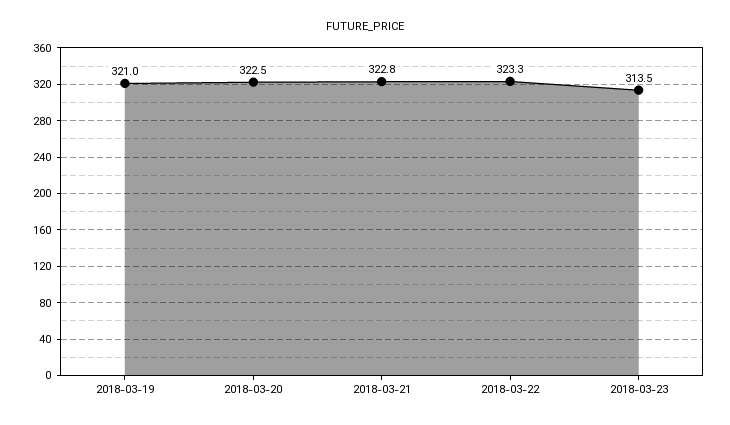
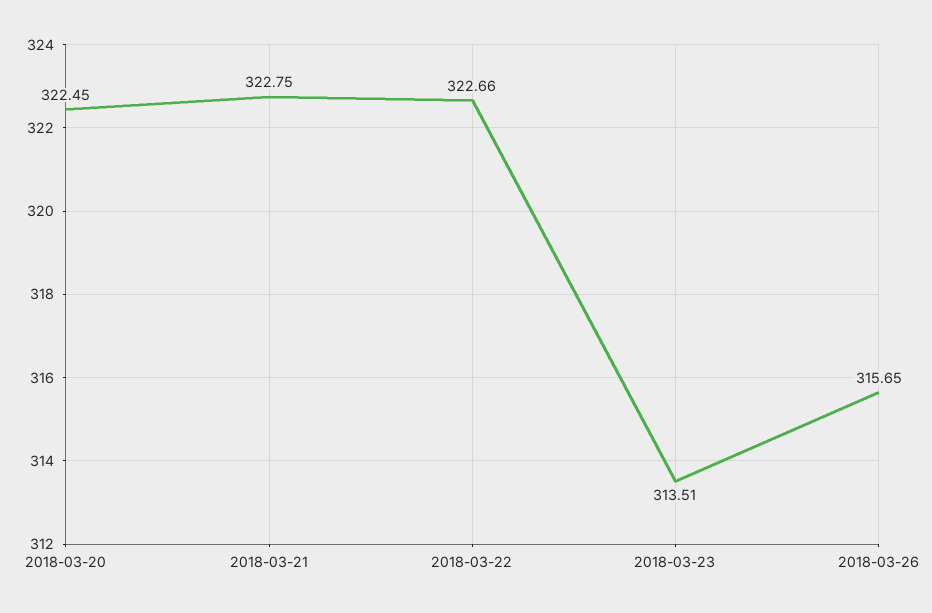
2018-03-19: 321 -> none
2018-03-22: 323.3 -> 322.66
2018-03-26: none -> 315.65

